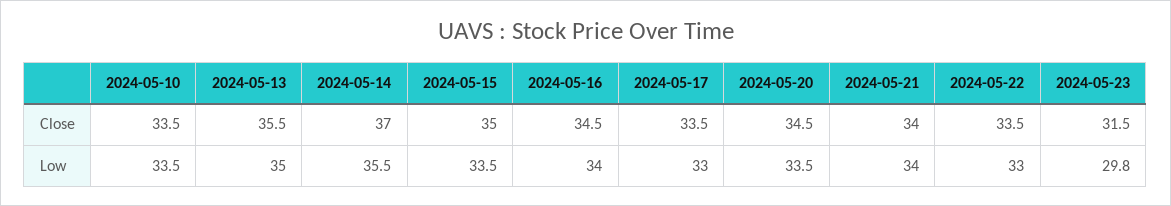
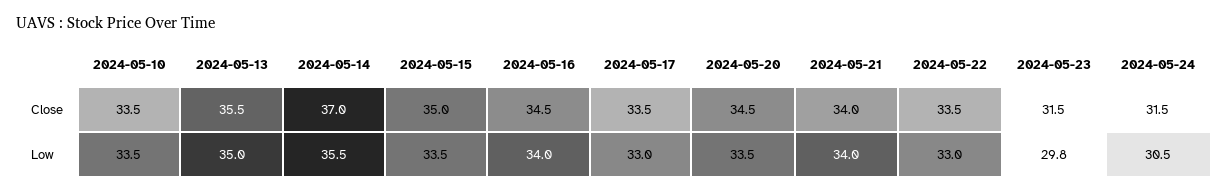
2024-05-24, Close: none -> 31.5
2024-05-24, Low: none -> 30.5

